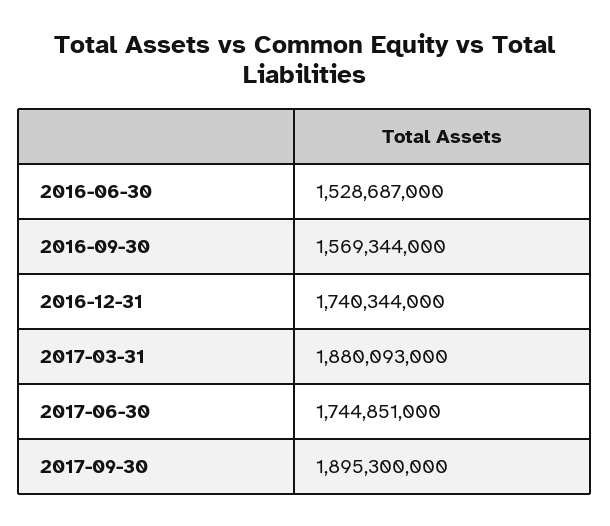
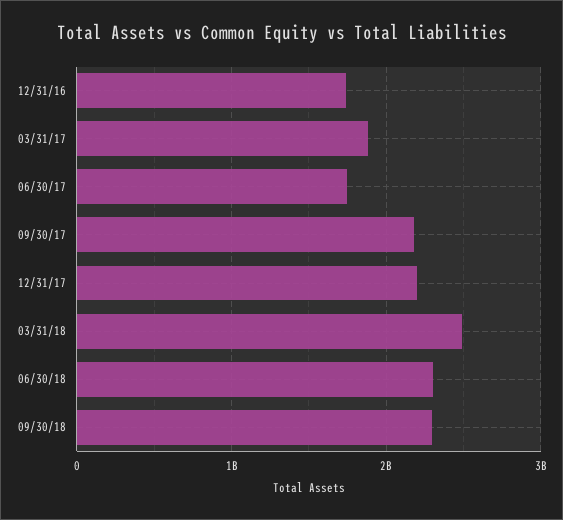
2016-06-30: 1528687000 -> none
2016-09-30: 1569344000 -> none
2017-09-30: 1895300000 -> 2200000000
12/31/17: none -> 2200000000
03/31/18: none -> 2500000000
06/30/18: none -> 2300000000
09/30/18: none -> 2300000000

